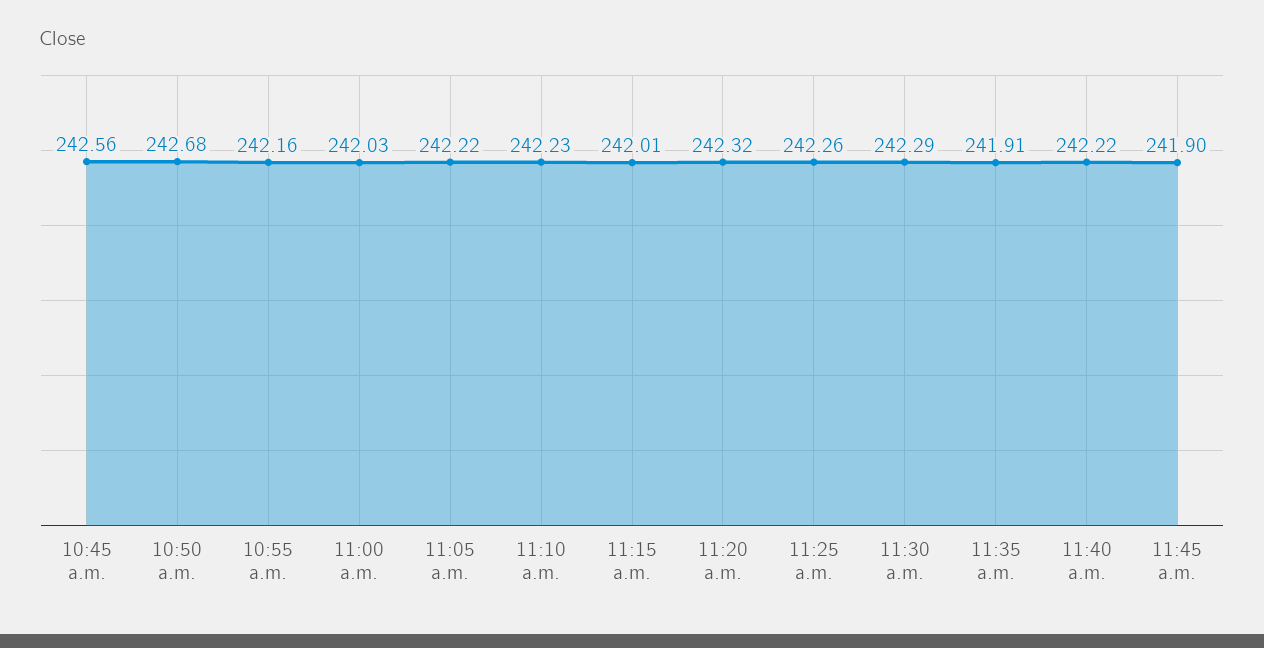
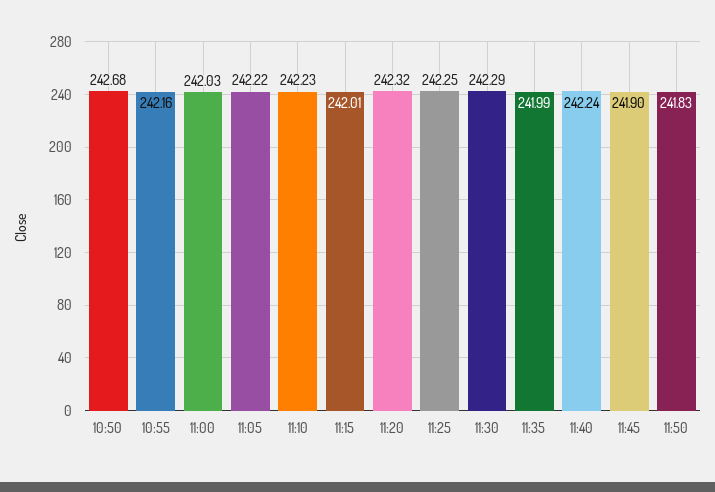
10:45 a.m.: 242.56 -> none
11:25 a.m.: 242.26 -> 242.25
11:35 a.m.: 241.91 -> 241.99
11:40 a.m.: 242.22 -> 242.24
11:50: none -> 241.83

